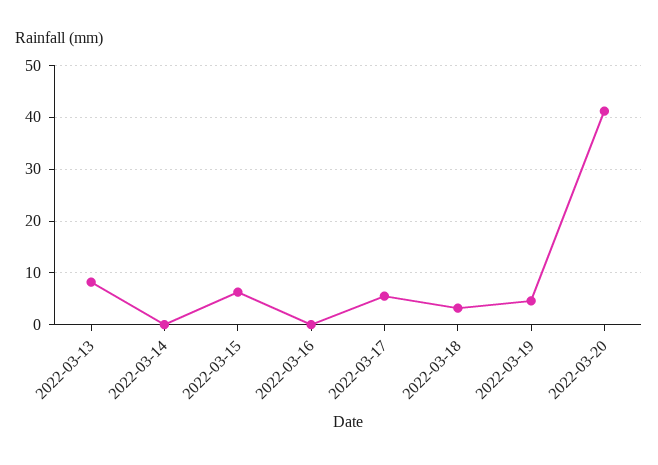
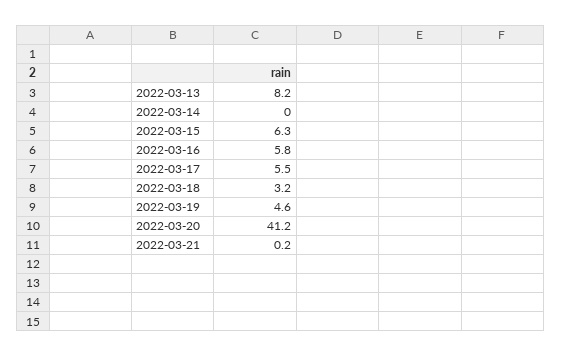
2022-03-16: 0 -> 5.8
2022-03-21: none -> 0.2

